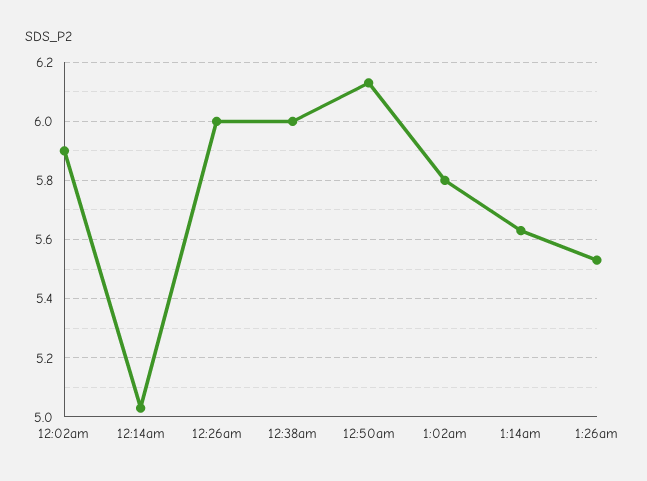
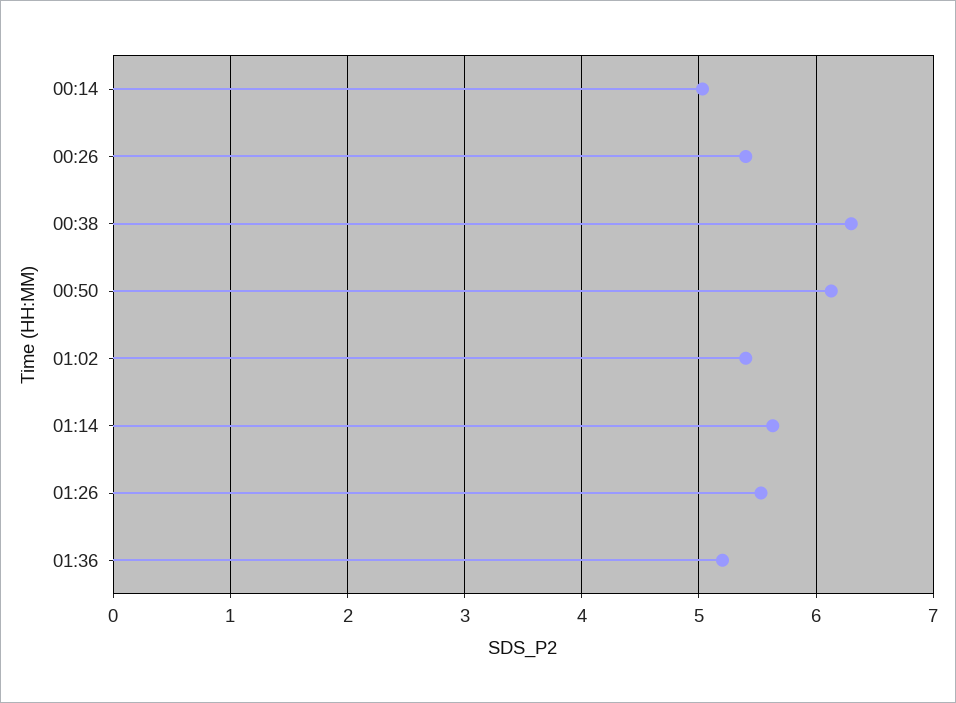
12:02am: 5.9 -> none
12:26am: 6 -> 5.4
12:38am: 6 -> 6.3
1:02am: 5.8 -> 5.4
01:36: none -> 5.2

